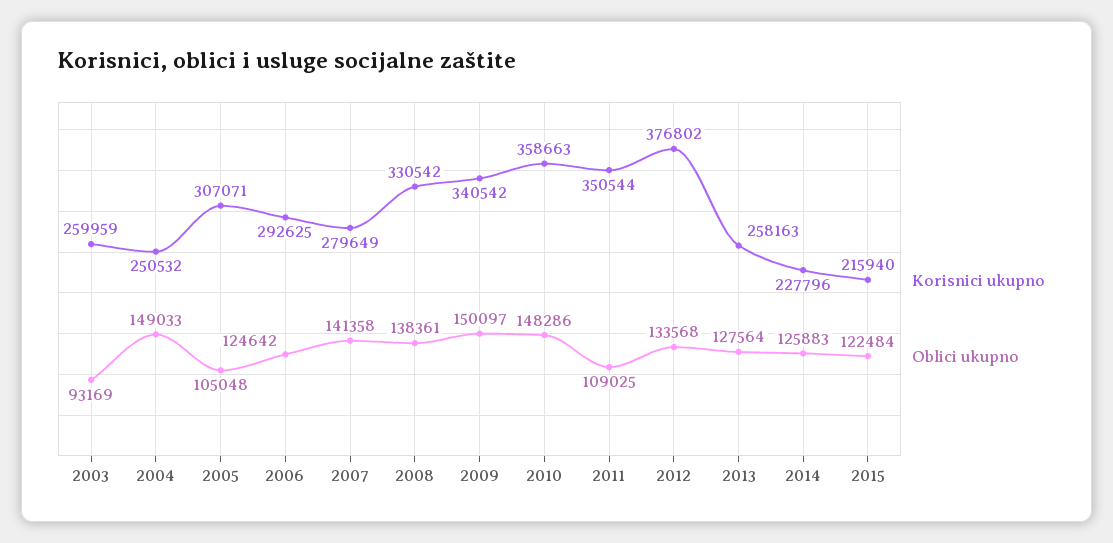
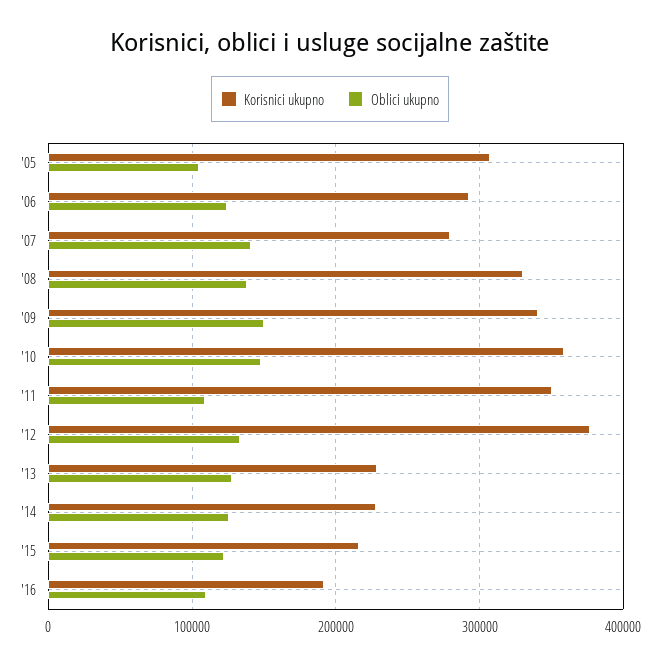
Korisnici ukupno, 2003: 259959 -> none
Oblici ukupno, 2003: 93169 -> none
Korisnici ukupno, 2004: 250532 -> none
Oblici ukupno, 2004: 149033 -> none
Korisnici ukupno, 2013: 258163 -> 230000
Korisnici ukupno, '16: none -> 190000
Oblici ukupno, '16: none -> 110000

